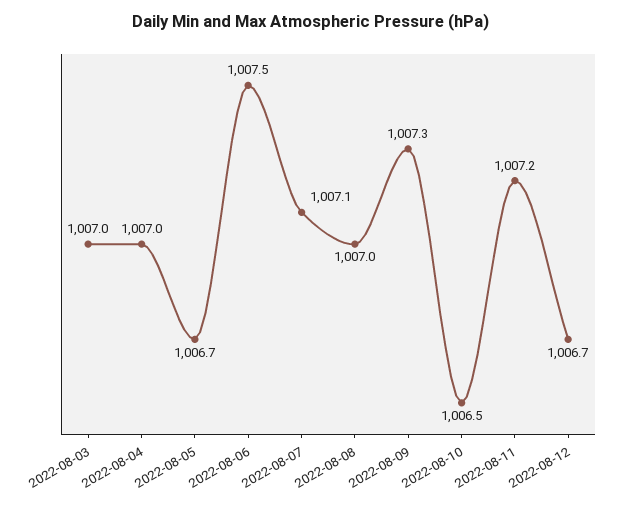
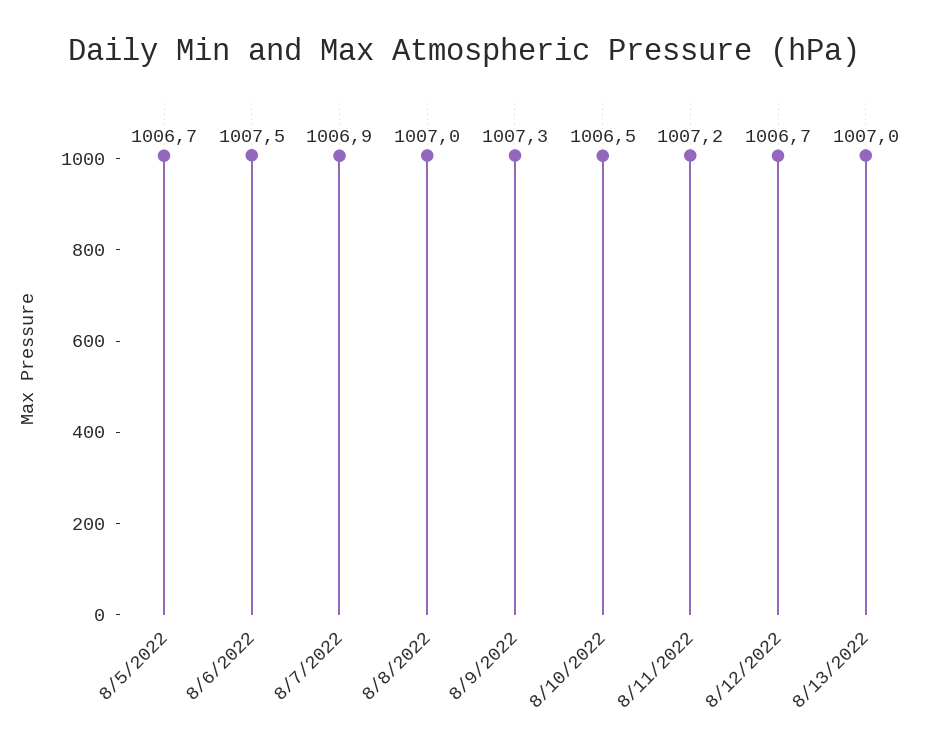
2022-08-03: 1007 -> none
2022-08-04: 1007 -> none
2022-08-07: 1007.1 -> 1006.9
8/13/2022: none -> 1007

